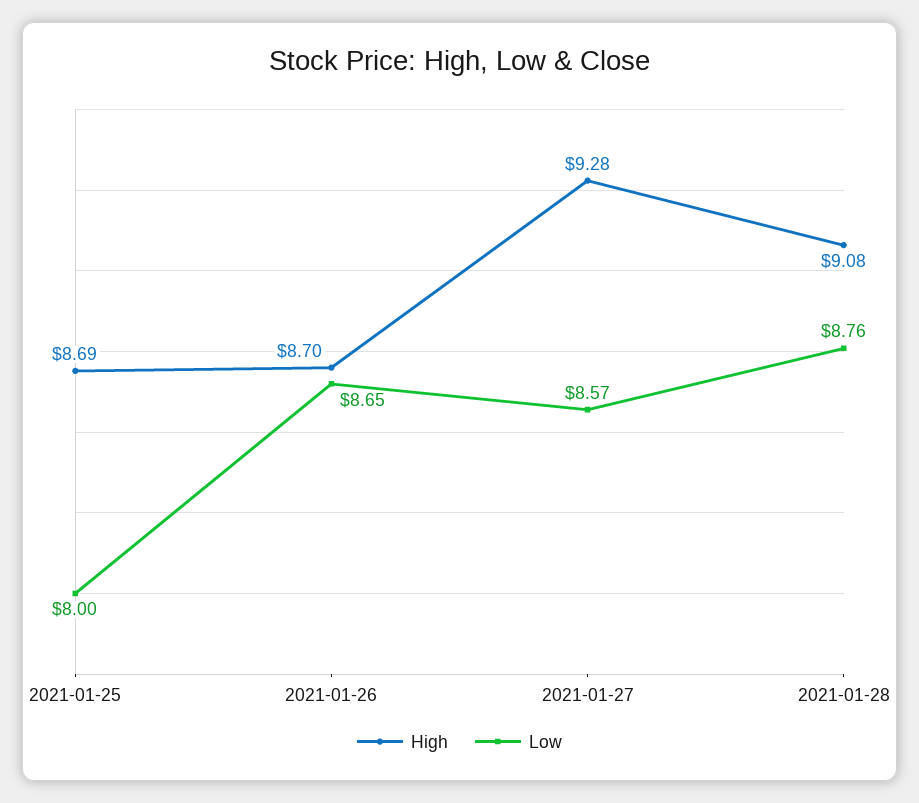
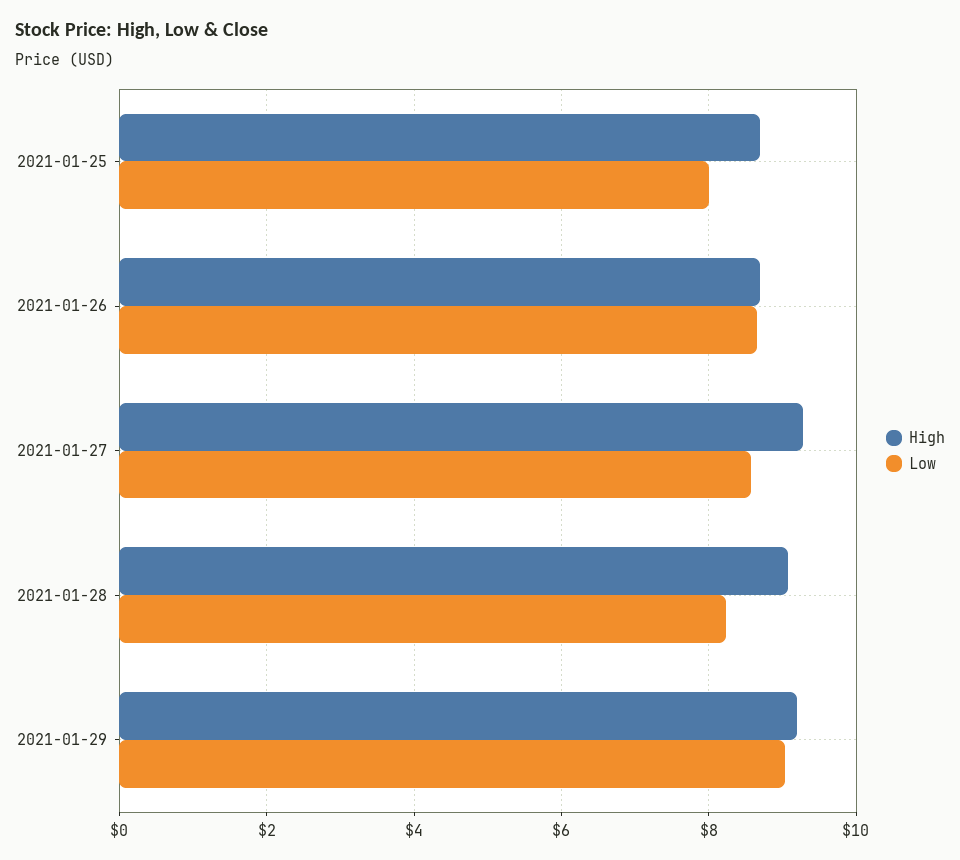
Low, 2021-01-28: 8.76 -> 8.2
High, 2021-01-29: none -> 9.2
Low, 2021-01-29: none -> 9

